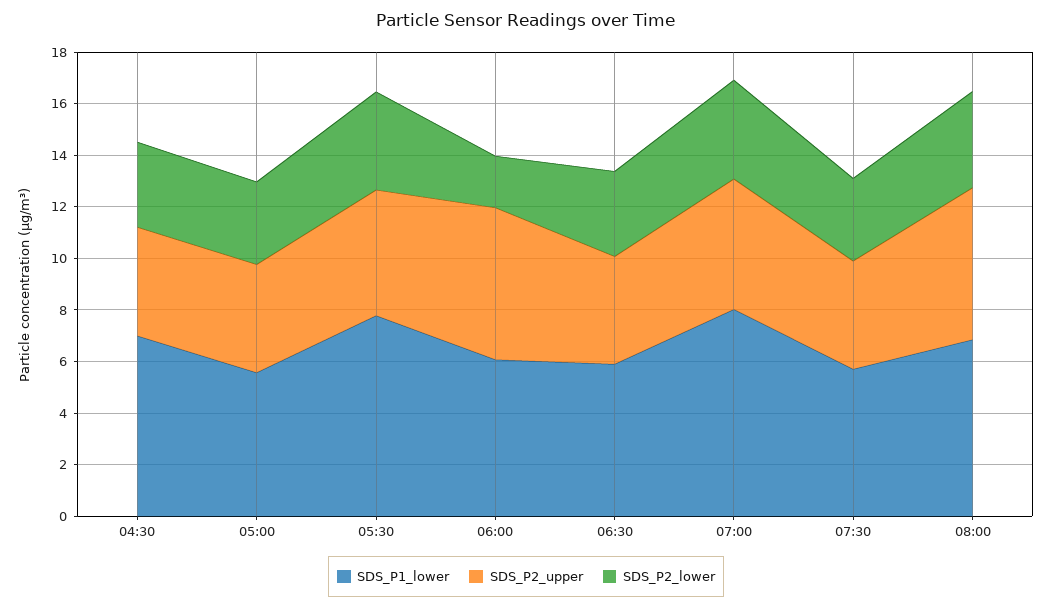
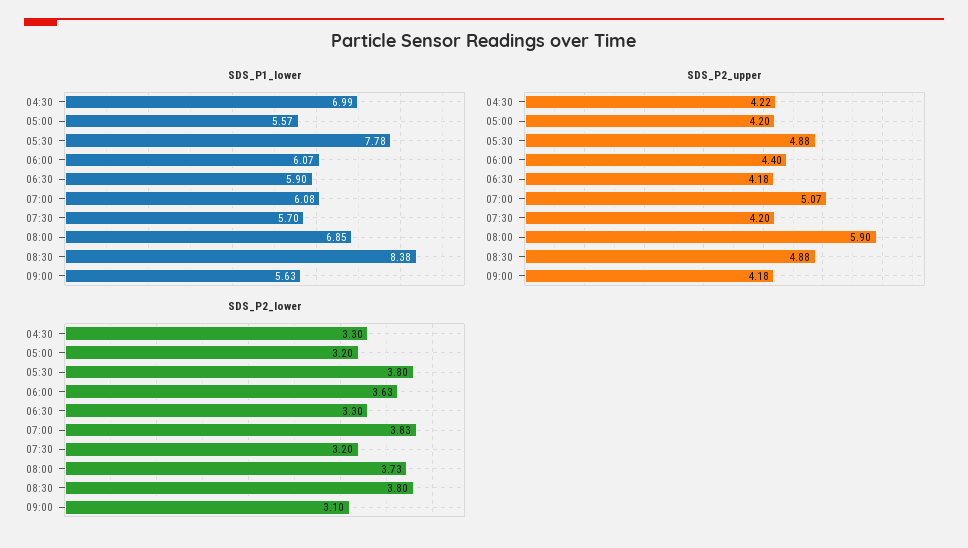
SDS_P2_upper, 06:00: 6 -> 4.4
SDS_P2_lower, 06:00: 2 -> 3.63
SDS_P1_lower, 07:00: 8 -> 6.08
SDS_P1_lower, 08:30: none -> 8.38
SDS_P1_lower, 09:00: none -> 5.63
SDS_P2_upper, 08:30: none -> 4.88
SDS_P2_upper, 09:00: none -> 4.18
SDS_P2_lower, 08:30: none -> 3.8
SDS_P2_lower, 09:00: none -> 3.1

